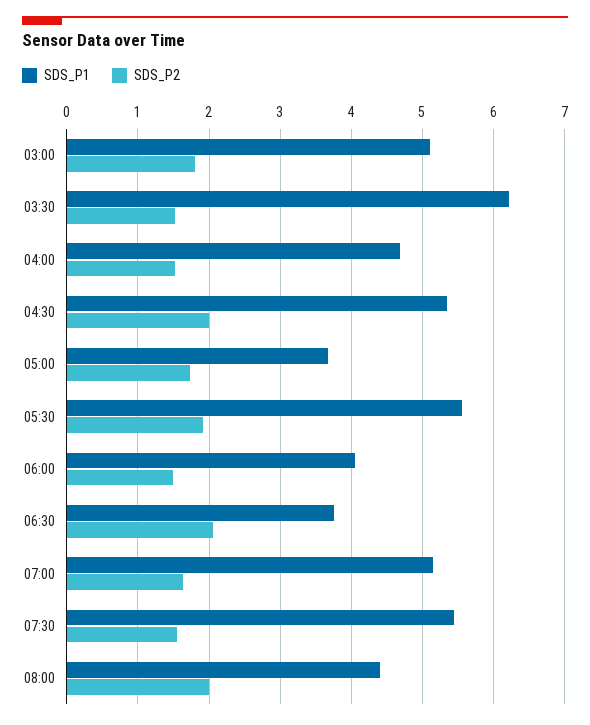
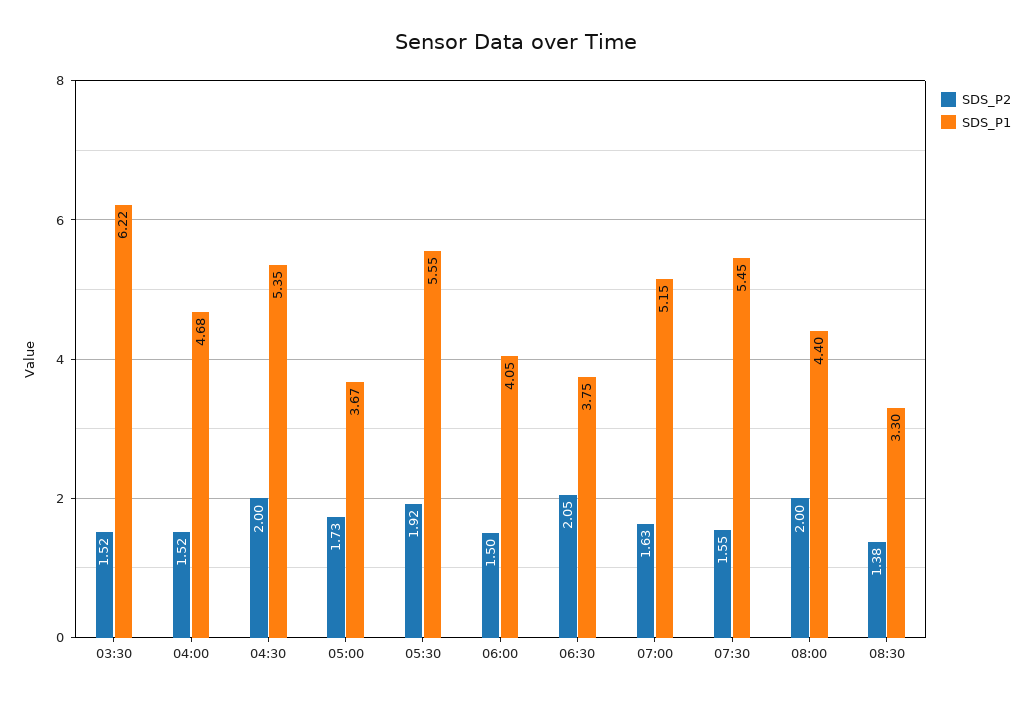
SDS_P1, 03:00: 5.1 -> none
SDS_P2, 03:00: 1.8 -> none
SDS_P2, 08:30: none -> 1.38
SDS_P1, 08:30: none -> 3.3

